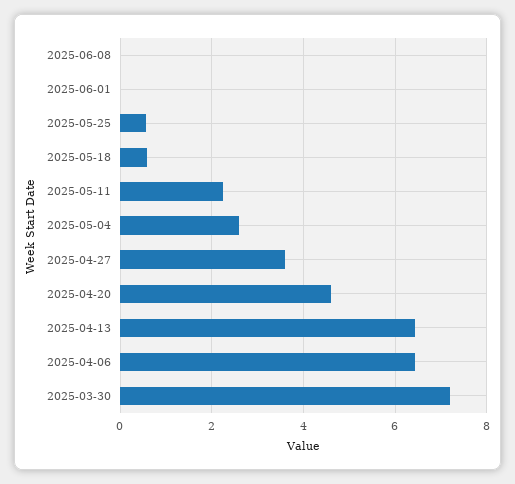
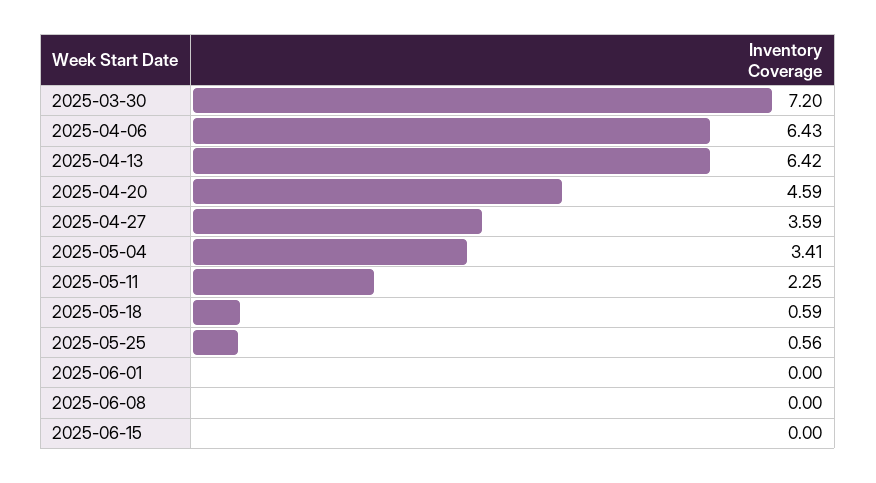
2025-05-04: 2.6 -> 3.41
2025-06-15: none -> 0

